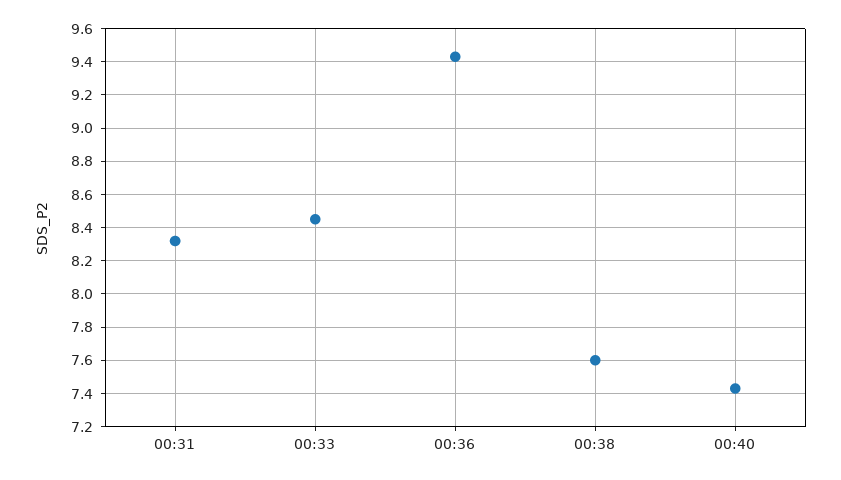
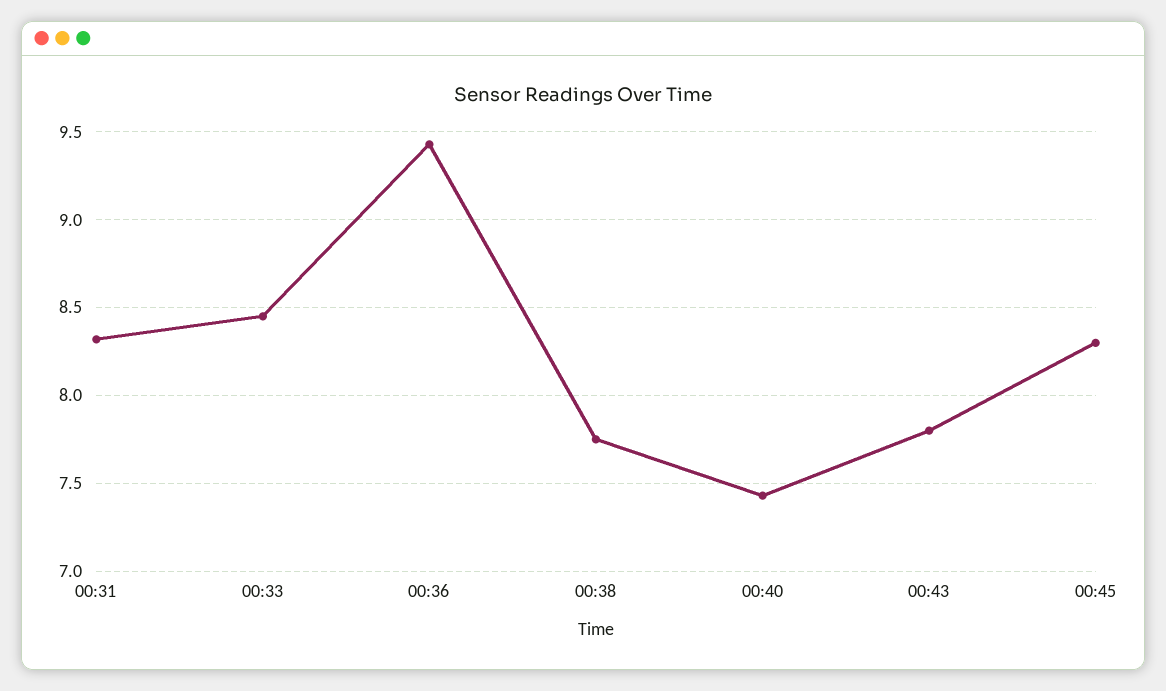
00:38: 7.6 -> 7.75
00:43: none -> 7.8
00:45: none -> 8.3

